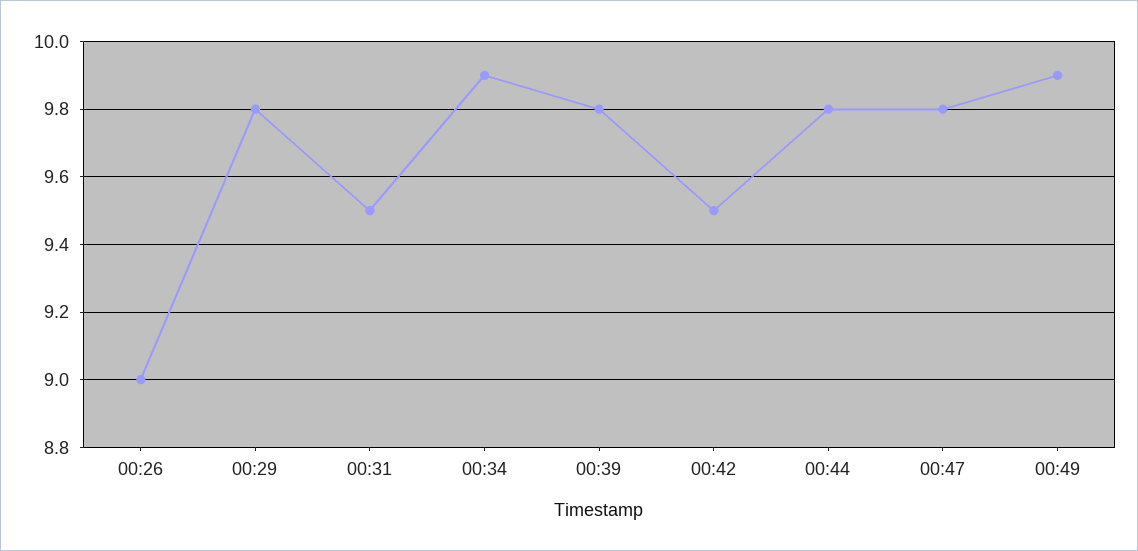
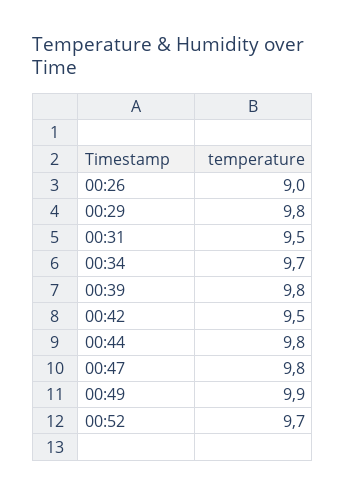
00:34: 9.9 -> 9.7
00:52: none -> 9.7

